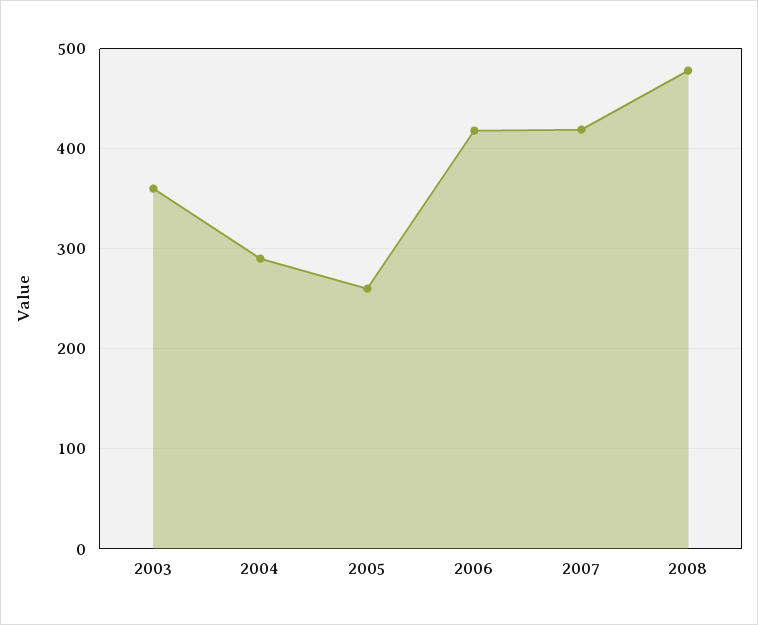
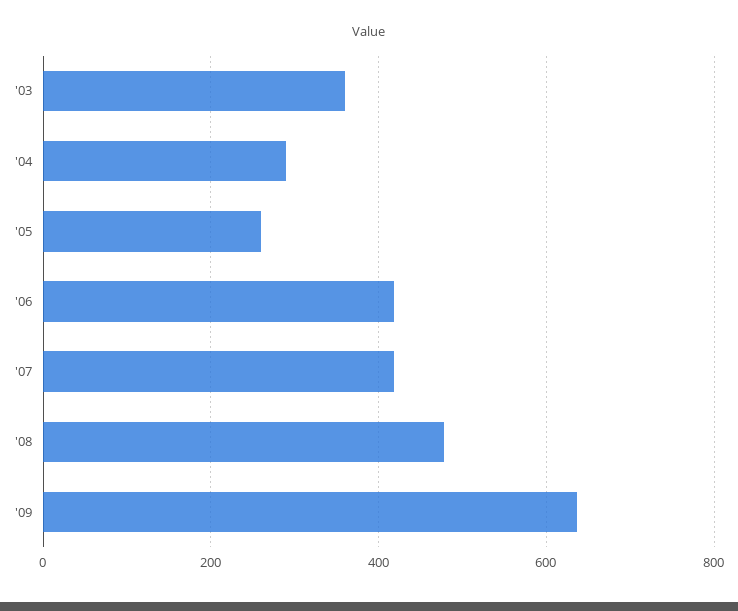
'09: none -> 640

